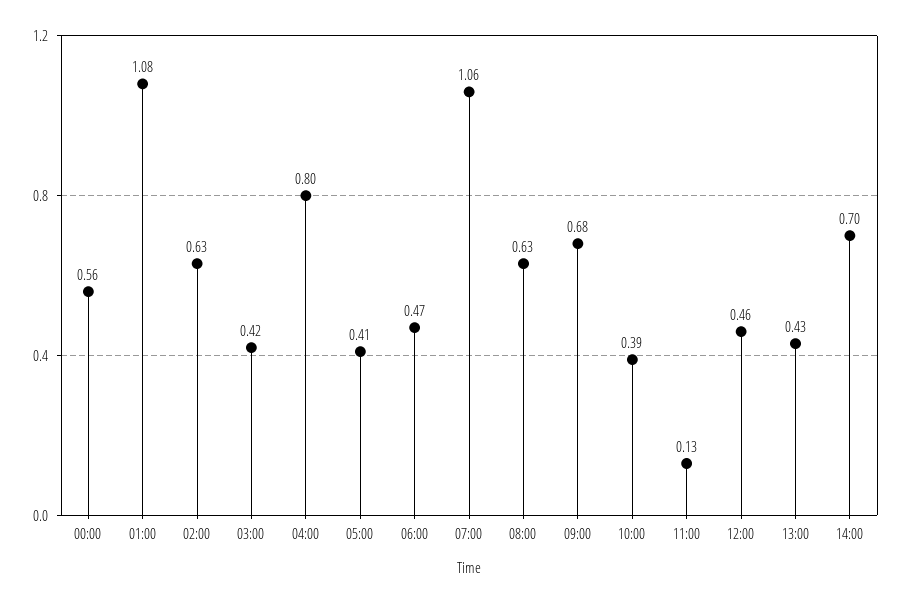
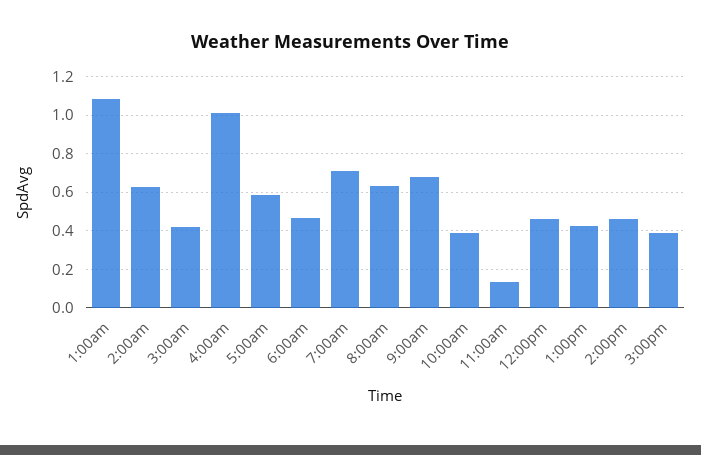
00:00: 0.56 -> none
04:00: 0.8 -> 1
05:00: 0.41 -> 0.6
07:00: 1.06 -> 0.7
14:00: 0.7 -> 0.45
3:00pm: none -> 0.4

